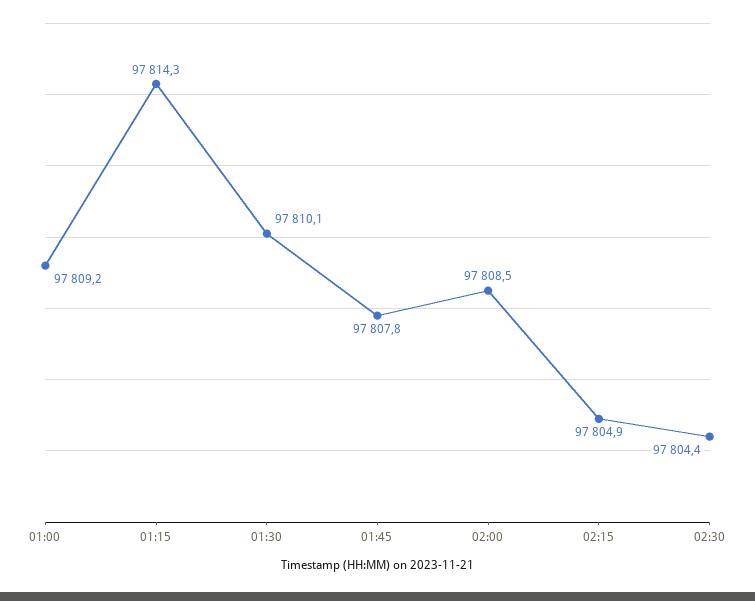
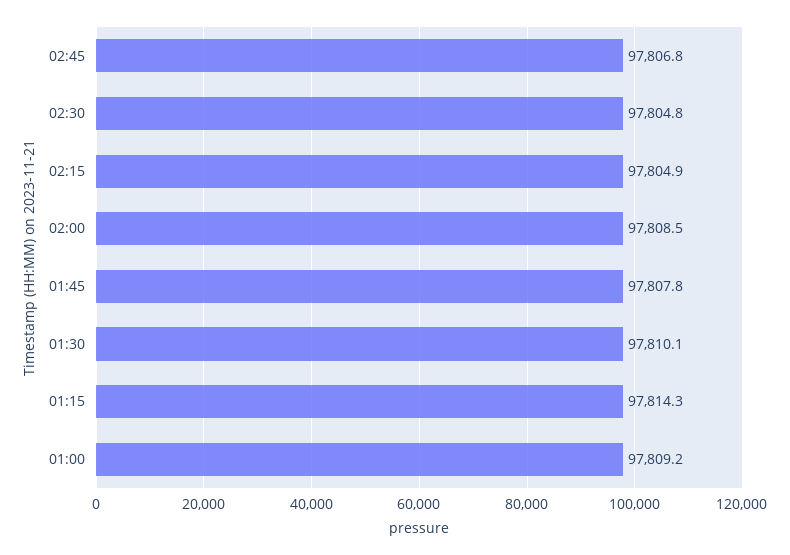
02:30: 97804.4 -> 97804.8
02:45: none -> 97806.8

